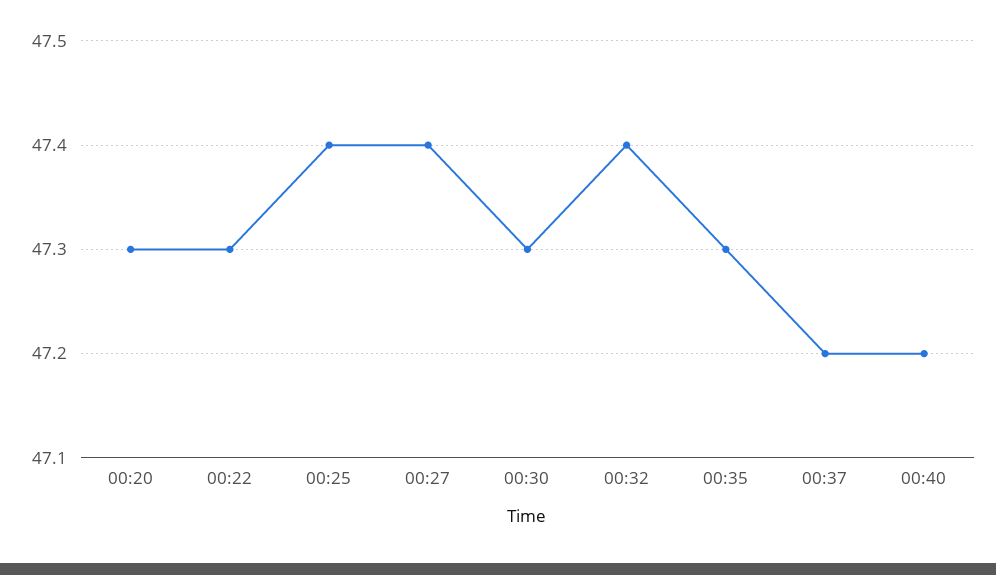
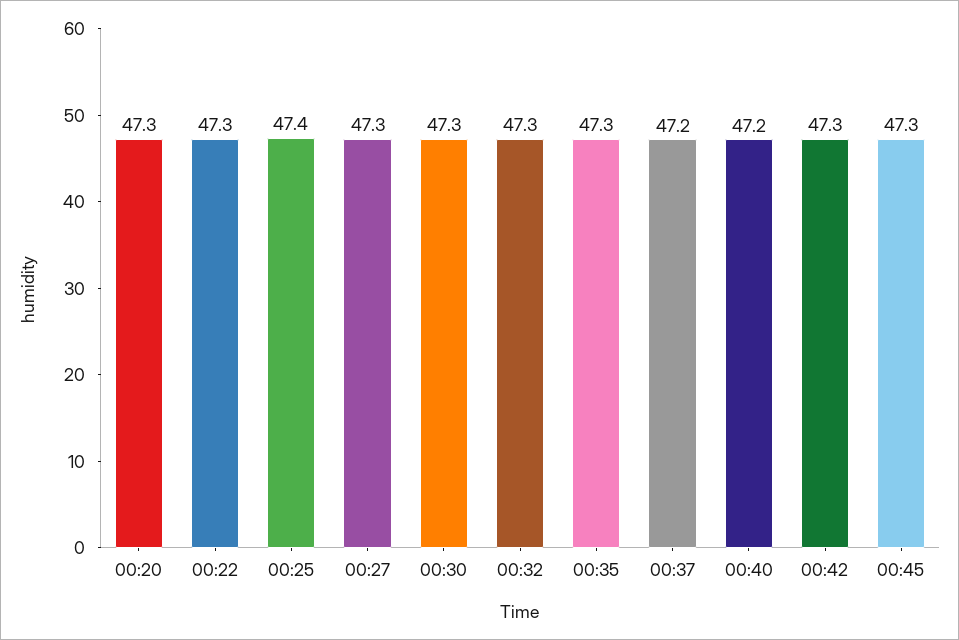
00:27: 47.4 -> 47.3
00:32: 47.4 -> 47.3
00:42: none -> 47.3
00:45: none -> 47.3

